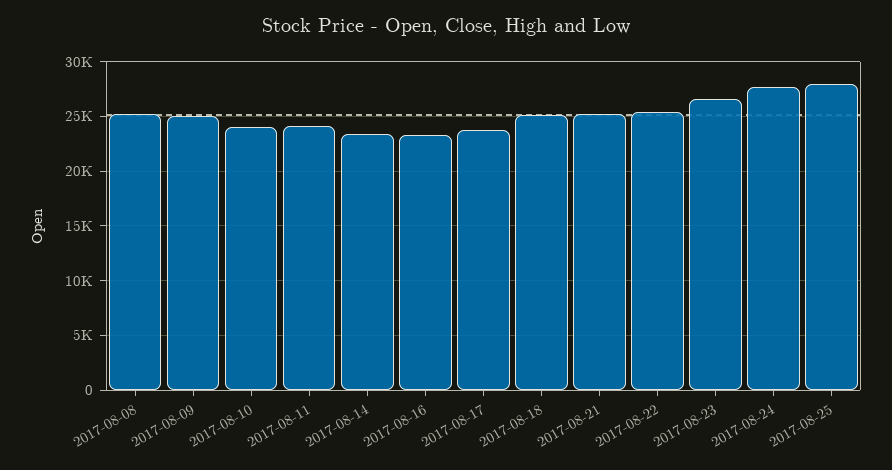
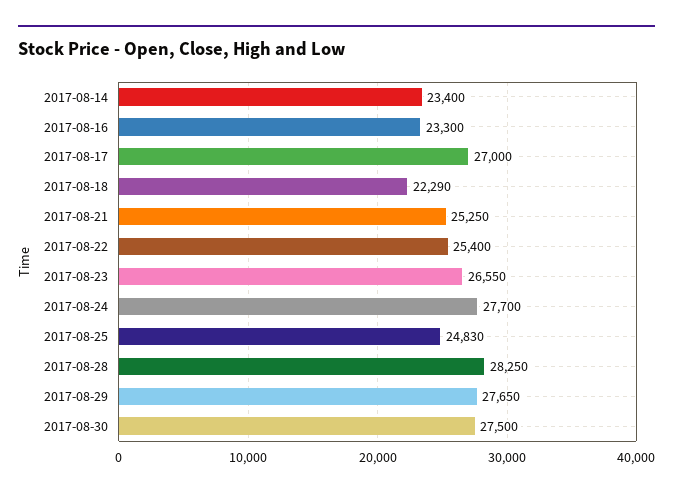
2017-08-08: 25000 -> none
2017-08-09: 25000 -> none
2017-08-10: 24000 -> none
2017-08-11: 24000 -> none
2017-08-17: 24000 -> 27000
2017-08-18: 25000 -> 22290
2017-08-25: 28000 -> 24830
2017-08-28: none -> 28250
2017-08-29: none -> 27650
2017-08-30: none -> 27500

